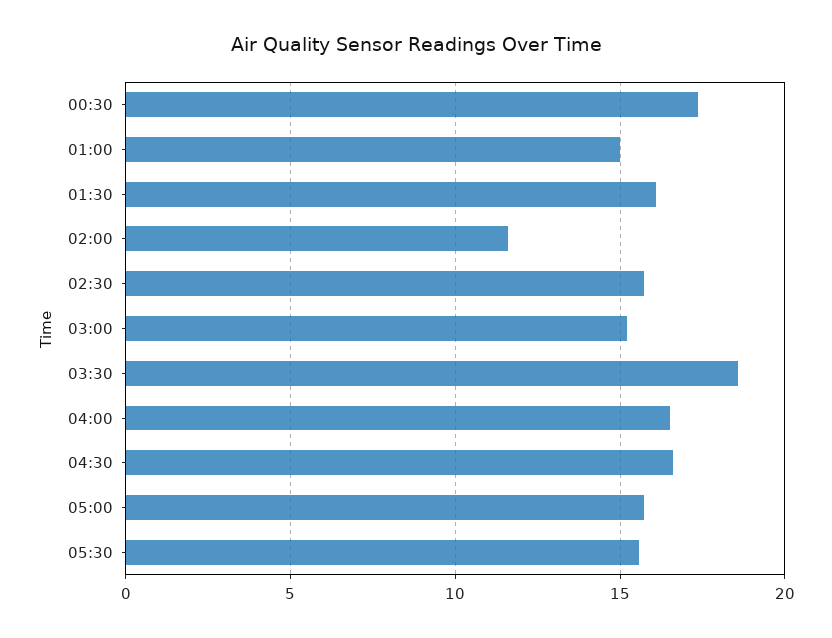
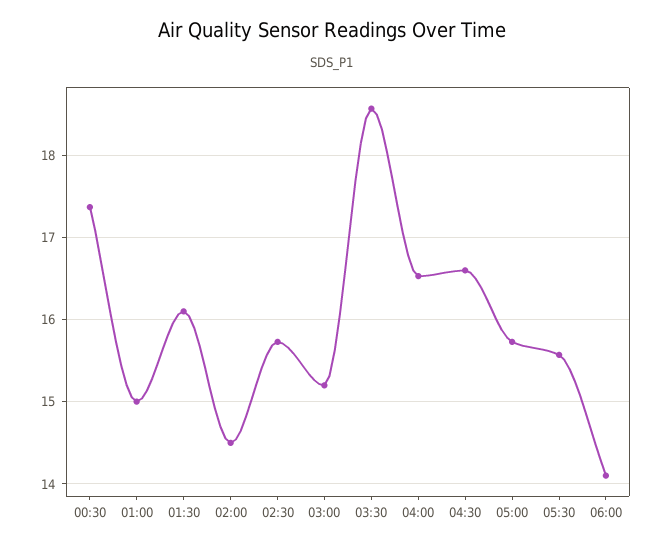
02:00: 11.5 -> 14.5
06:00: none -> 14.1

